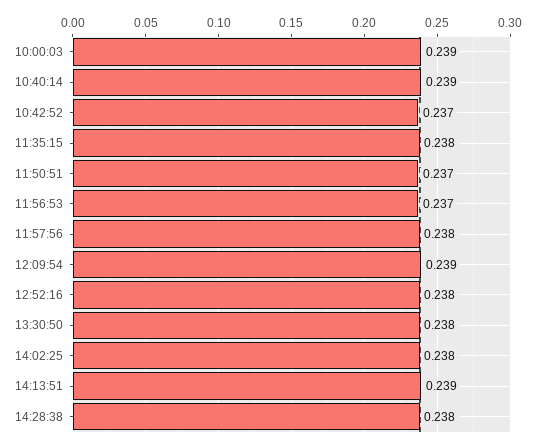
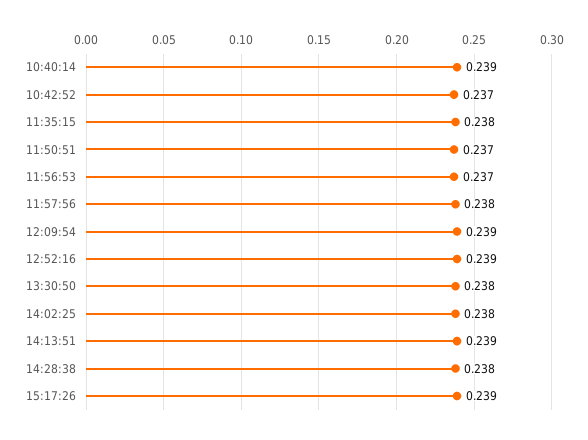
10:00:03: 0.239 -> none
12:52:16: 0.238 -> 0.239
15:17:26: none -> 0.239

